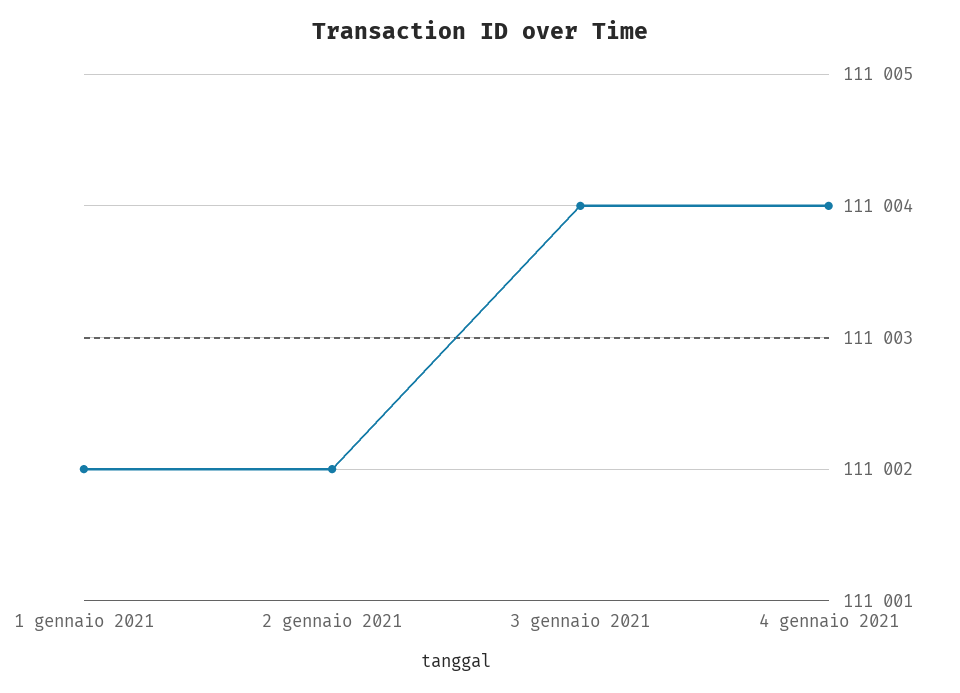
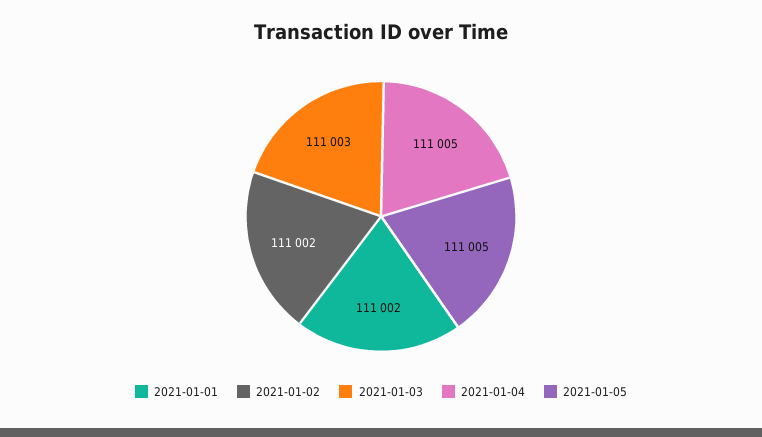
3 gennaio 2021: 111004 -> 111003
4 gennaio 2021: 111004 -> 111005
2021-01-05: none -> 111005

